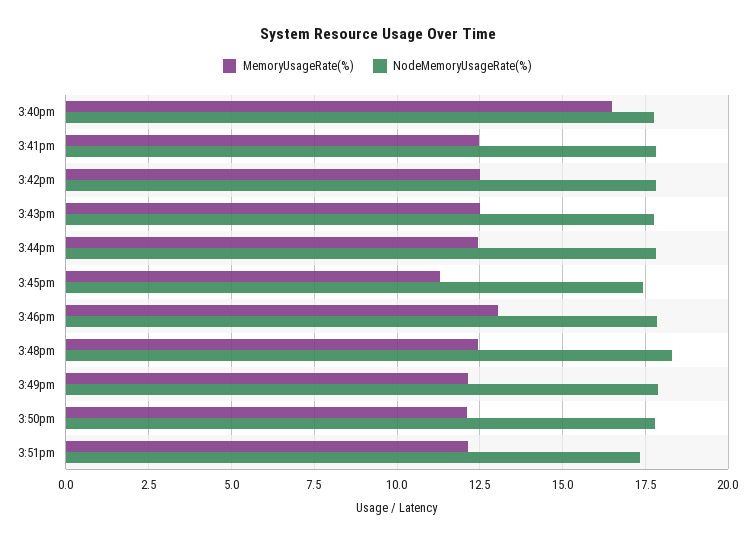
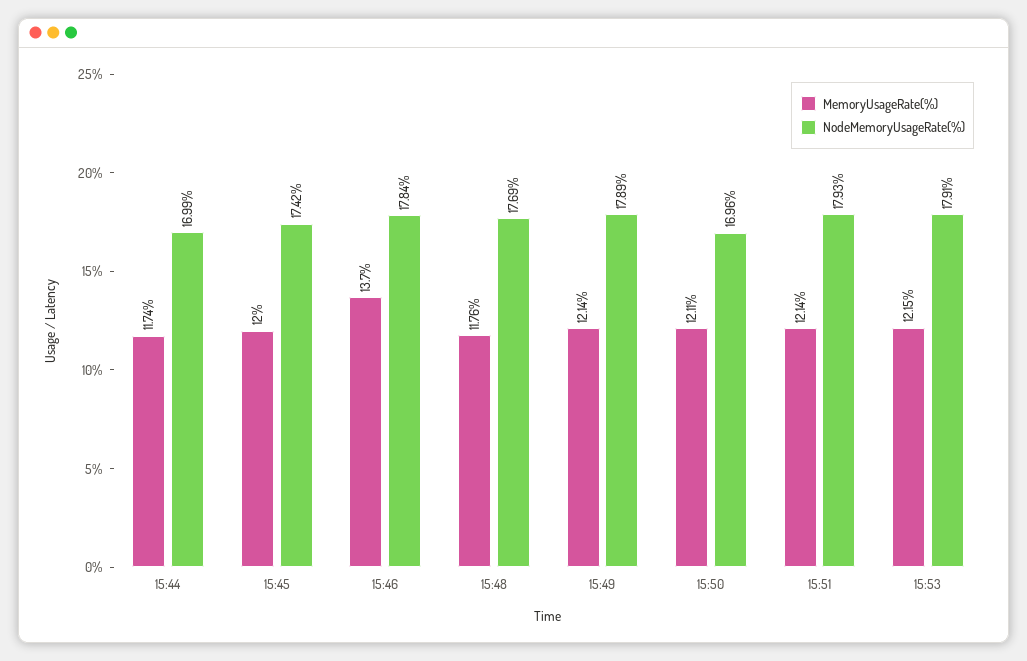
MemoryUsageRate(%), 3:40pm: 16.5 -> none
NodeMemoryUsageRate(%), 3:40pm: 17.75 -> none
MemoryUsageRate(%), 3:41pm: 12.5 -> none
NodeMemoryUsageRate(%), 3:41pm: 17.75 -> none
MemoryUsageRate(%), 3:42pm: 12.5 -> none
NodeMemoryUsageRate(%), 3:42pm: 17.75 -> none
MemoryUsageRate(%), 3:43pm: 12.5 -> none
NodeMemoryUsageRate(%), 3:43pm: 17.75 -> none
MemoryUsageRate(%), 3:44pm: 12.5 -> 11.74
NodeMemoryUsageRate(%), 3:44pm: 17.75 -> 16.99
MemoryUsageRate(%), 3:45pm: 11.25 -> 12
MemoryUsageRate(%), 3:46pm: 13 -> 13.7
MemoryUsageRate(%), 3:48pm: 12.5 -> 11.76
NodeMemoryUsageRate(%), 3:48pm: 18.25 -> 17.69
NodeMemoryUsageRate(%), 3:50pm: 17.75 -> 16.96
NodeMemoryUsageRate(%), 3:51pm: 17.25 -> 17.93
MemoryUsageRate(%), 15:53: none -> 12.15
NodeMemoryUsageRate(%), 15:53: none -> 17.91

